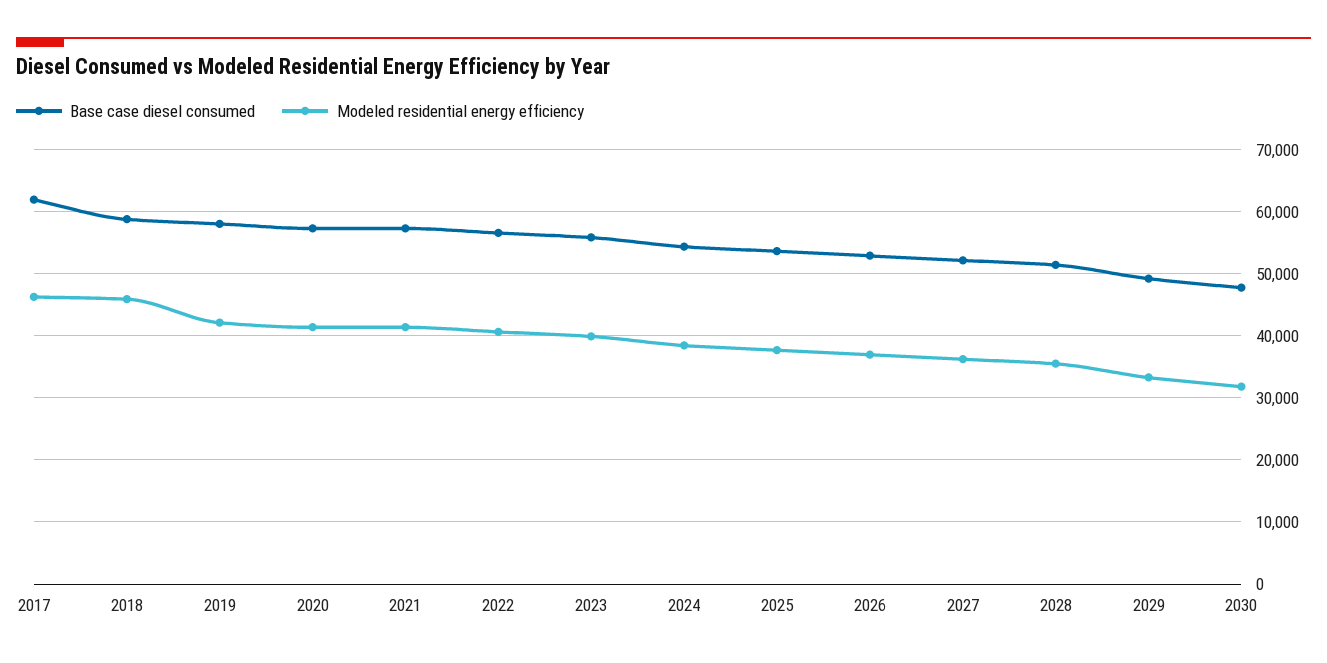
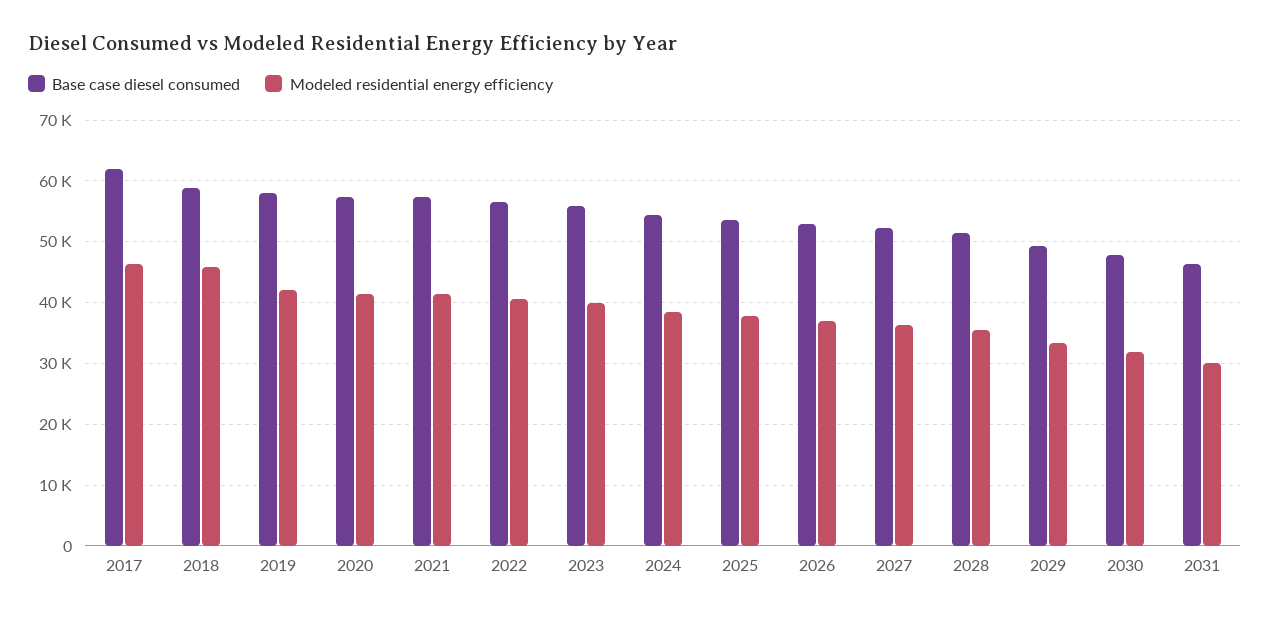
Base case diesel consumed, 2031: none -> 46000
Modeled residential energy efficiency, 2031: none -> 30000

